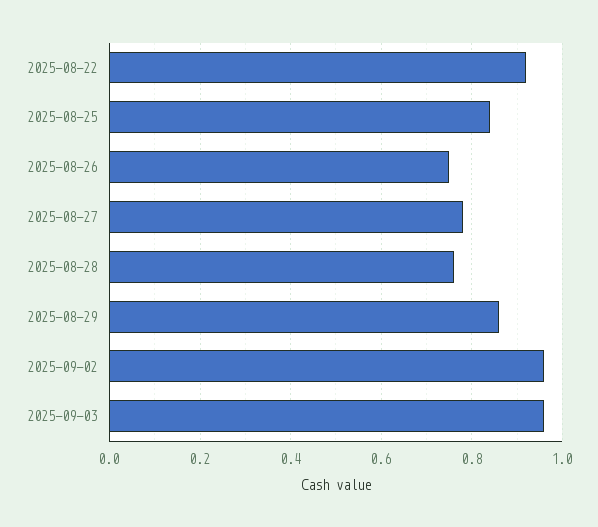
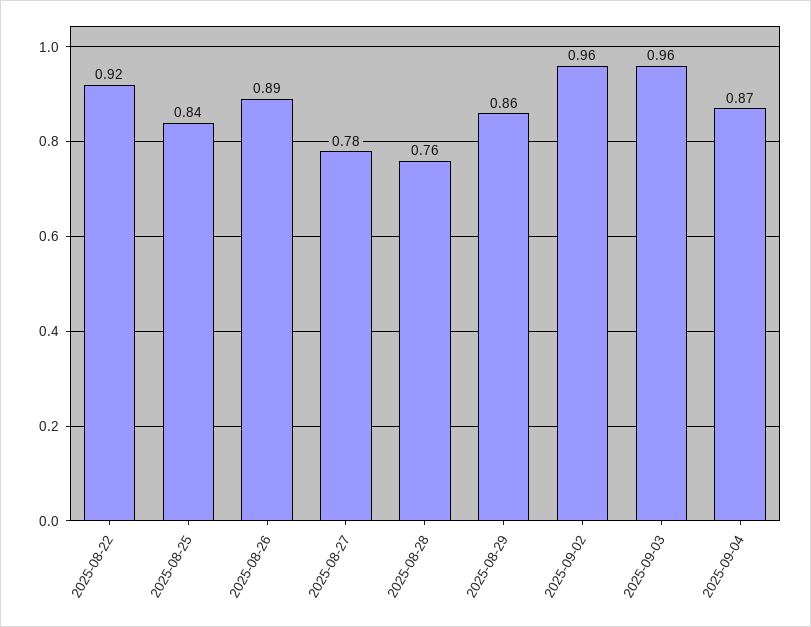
2025-08-26: 0.75 -> 0.89
2025-09-04: none -> 0.87

